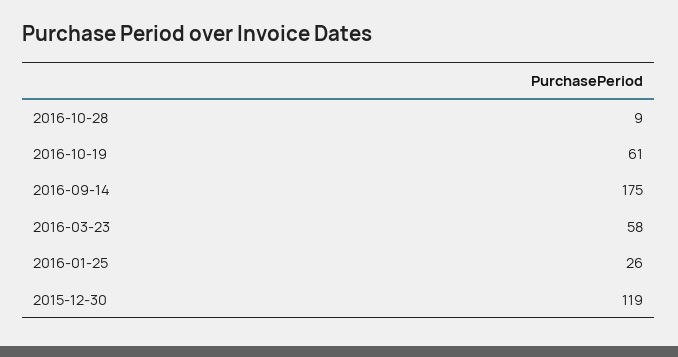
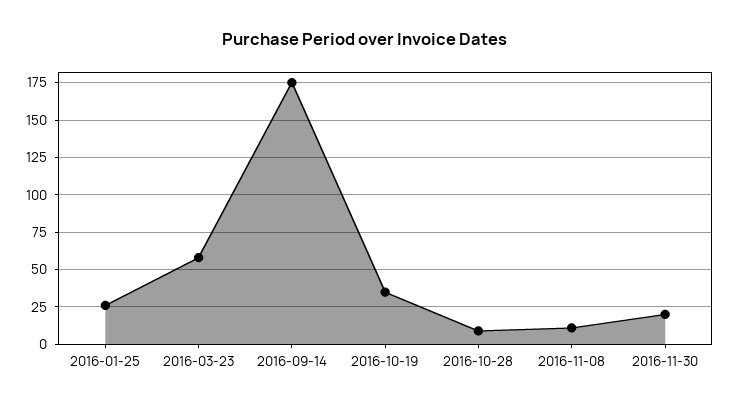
2016-10-19: 61 -> 35
2015-12-30: 119 -> none
2016-11-08: none -> 10
2016-11-30: none -> 20

